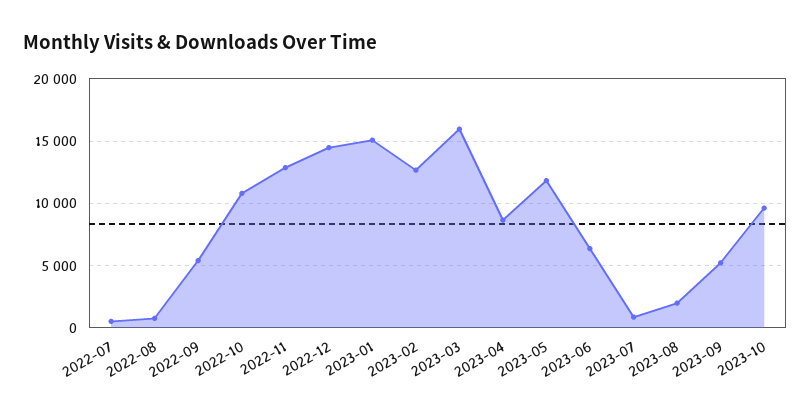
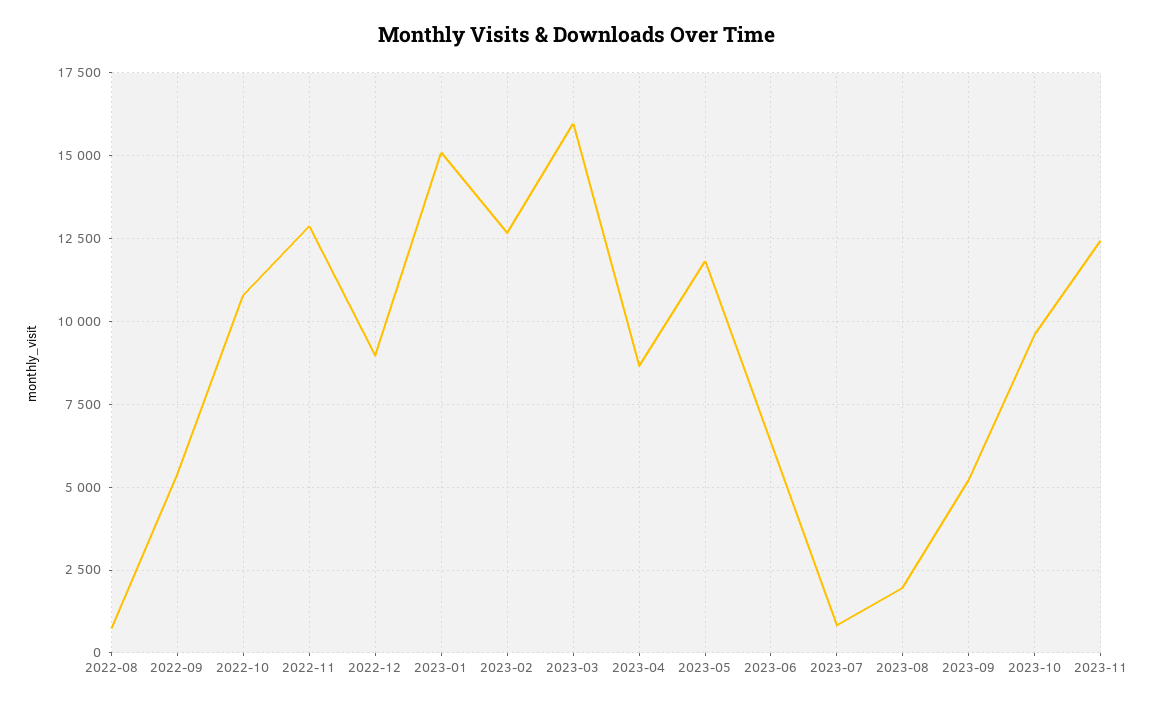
2022-07: 500 -> none
2022-12: 14500 -> 9000
2023-11: none -> 12500

